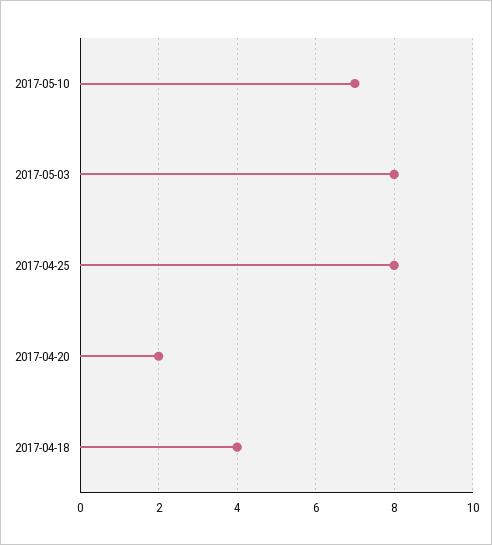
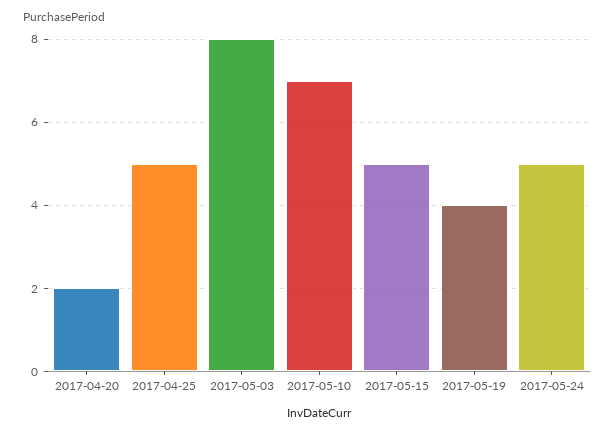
2017-04-25: 8 -> 5
2017-04-18: 4 -> none
2017-05-15: none -> 5
2017-05-19: none -> 4
2017-05-24: none -> 5

